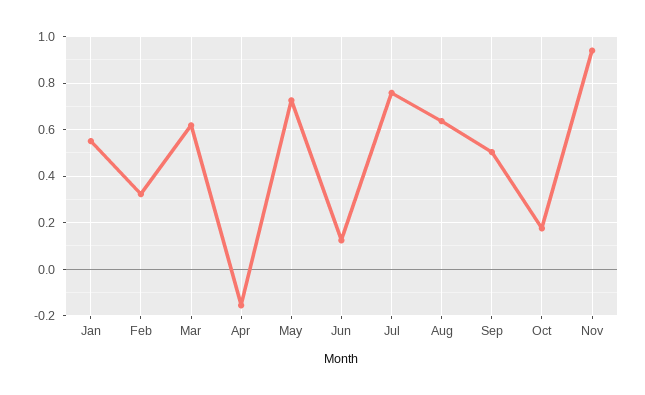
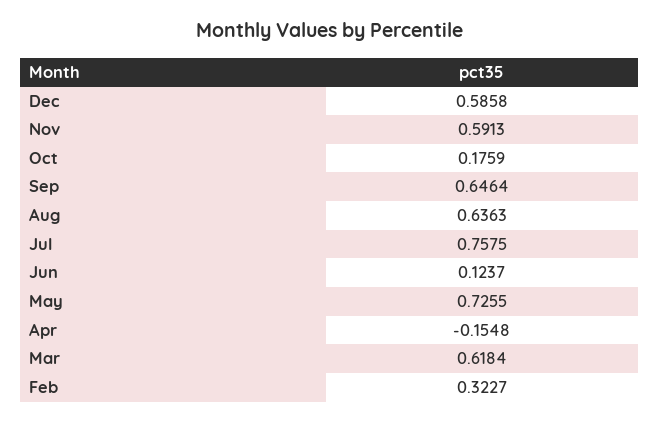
Jan: 0.55 -> none
Sep: 0.5 -> 0.6464
Nov: 0.95 -> 0.5913
Dec: none -> 0.5858

